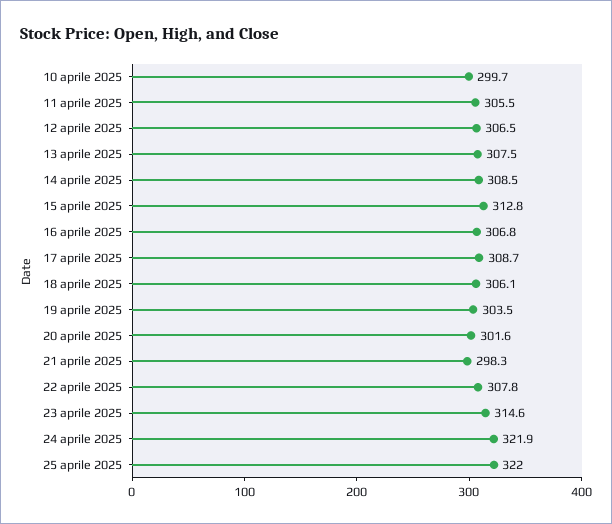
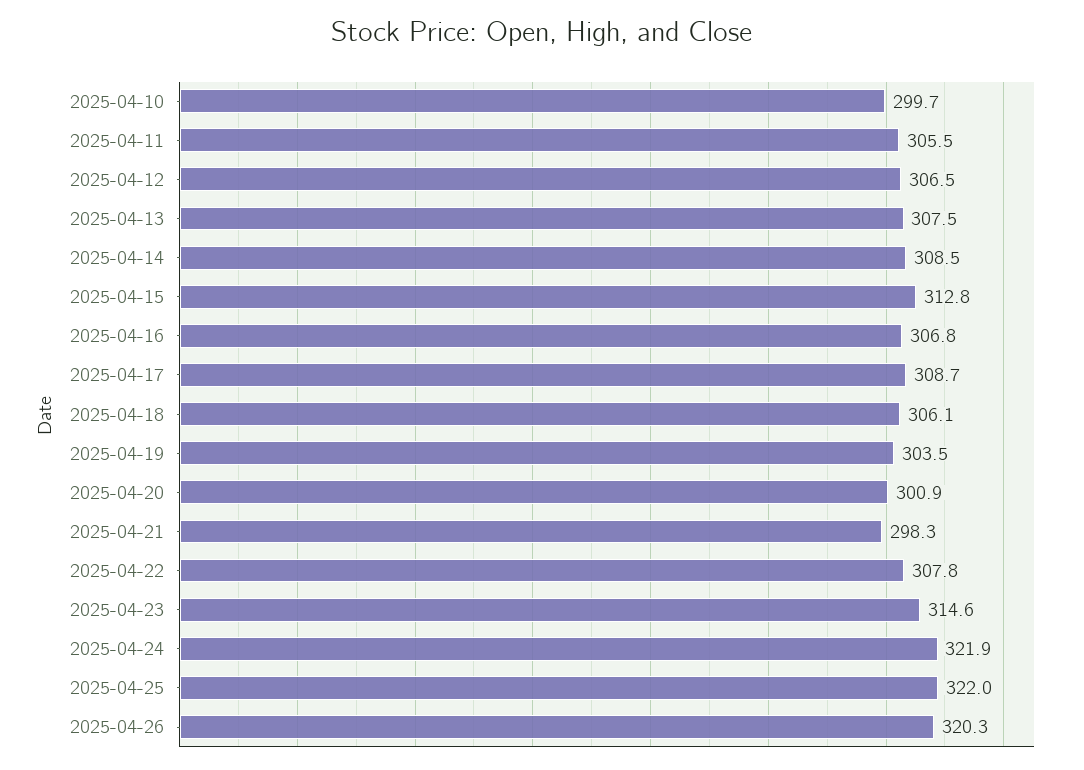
20 aprile 2025: 301.6 -> 300.9
2025-04-26: none -> 320.3

